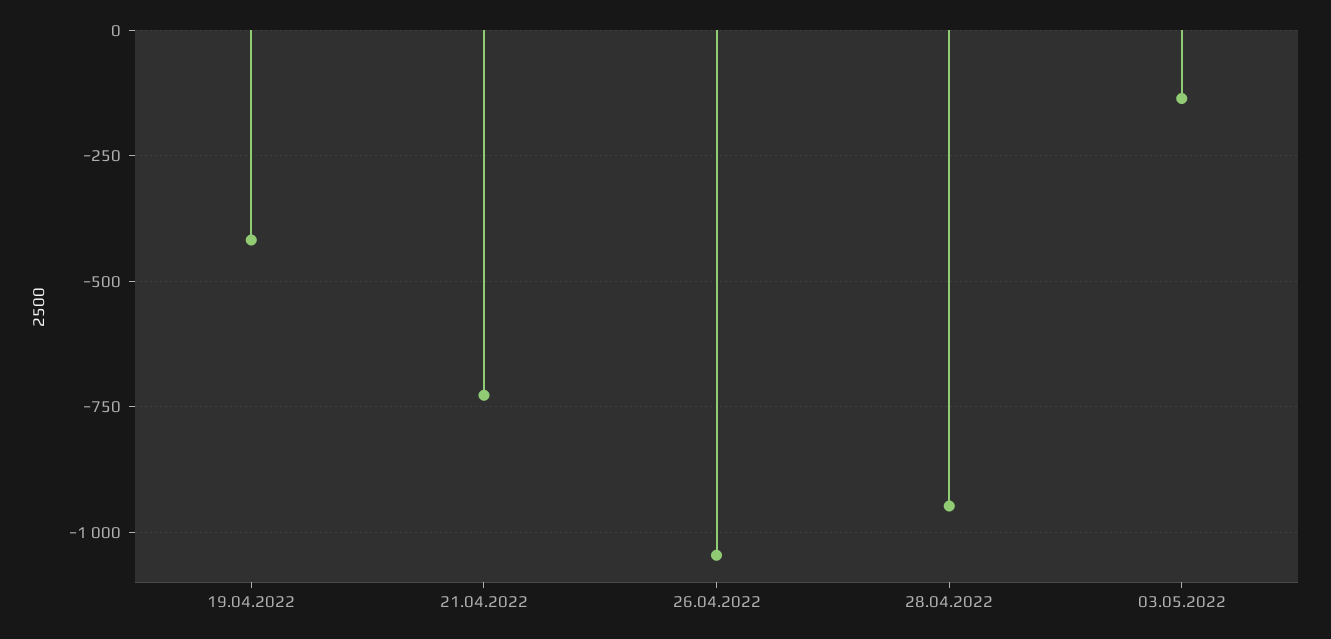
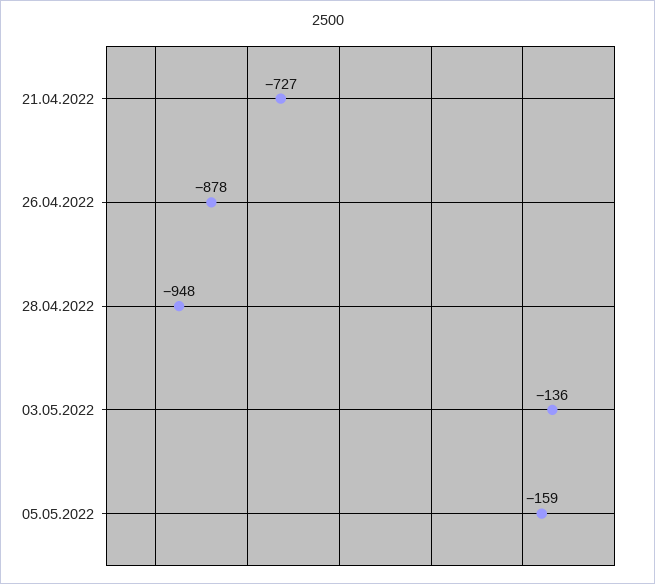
19.04.2022: -425 -> none
26.04.2022: -1050 -> -878
05.05.2022: none -> -159

